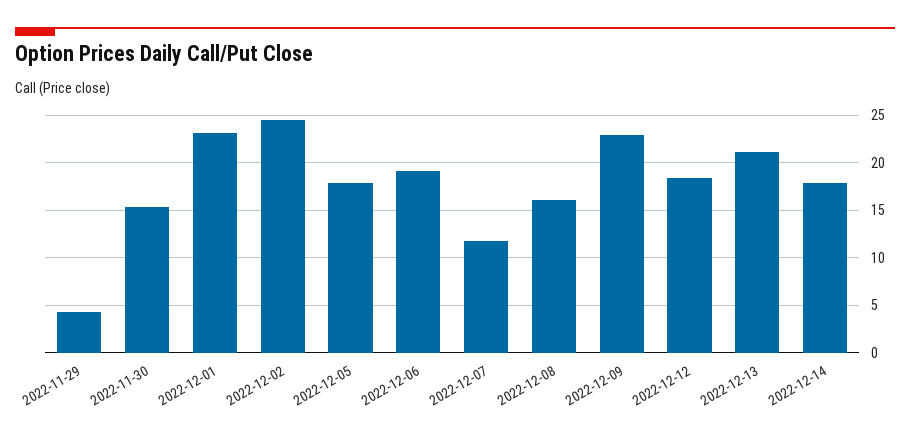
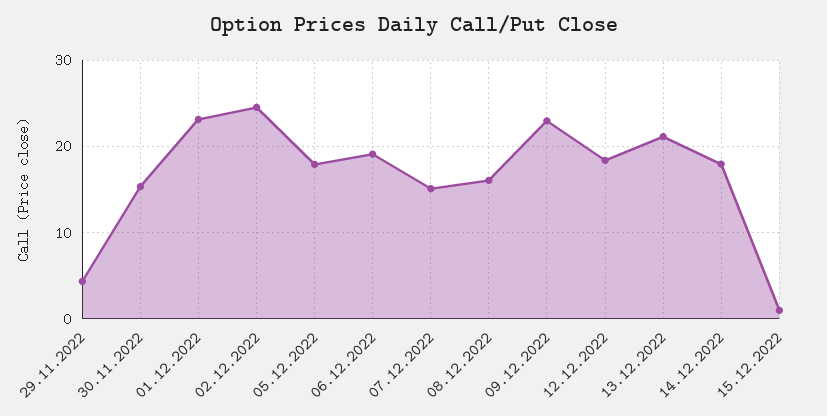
2022-12-07: 12 -> 15
15.12.2022: none -> 1

